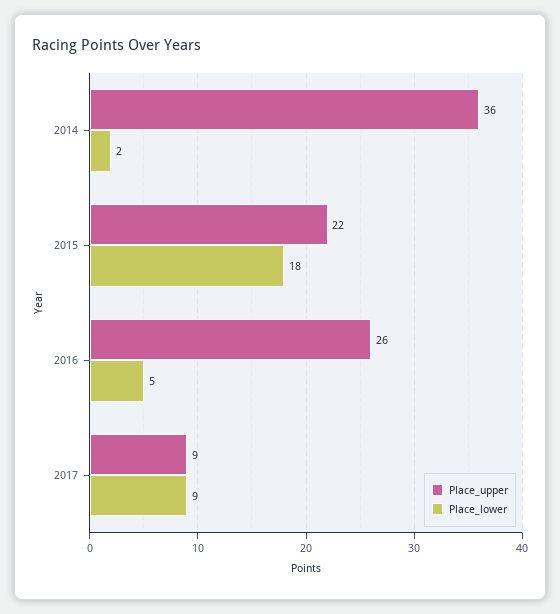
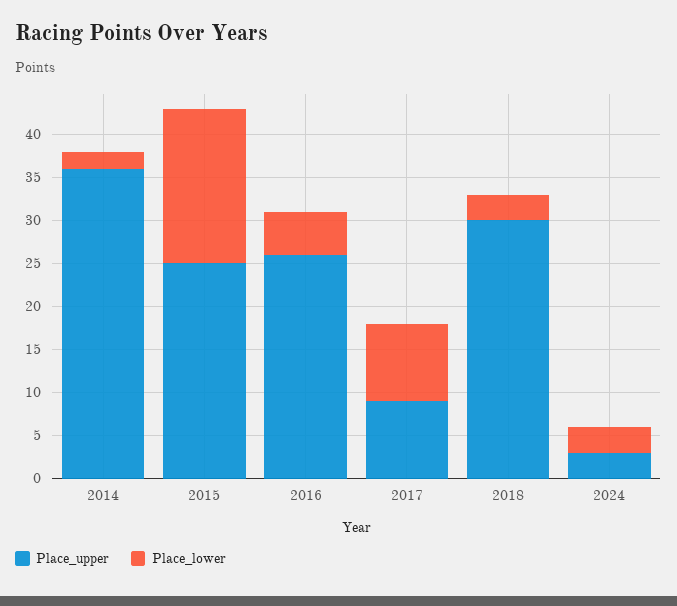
Place_upper, 2015: 22 -> 25
Place_upper, 2018: none -> 30
Place_lower, 2018: none -> 3
Place_upper, 2024: none -> 3
Place_lower, 2024: none -> 3

